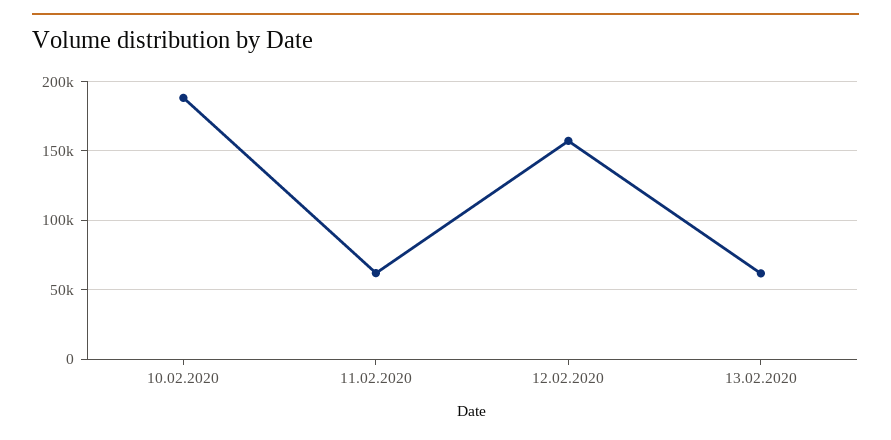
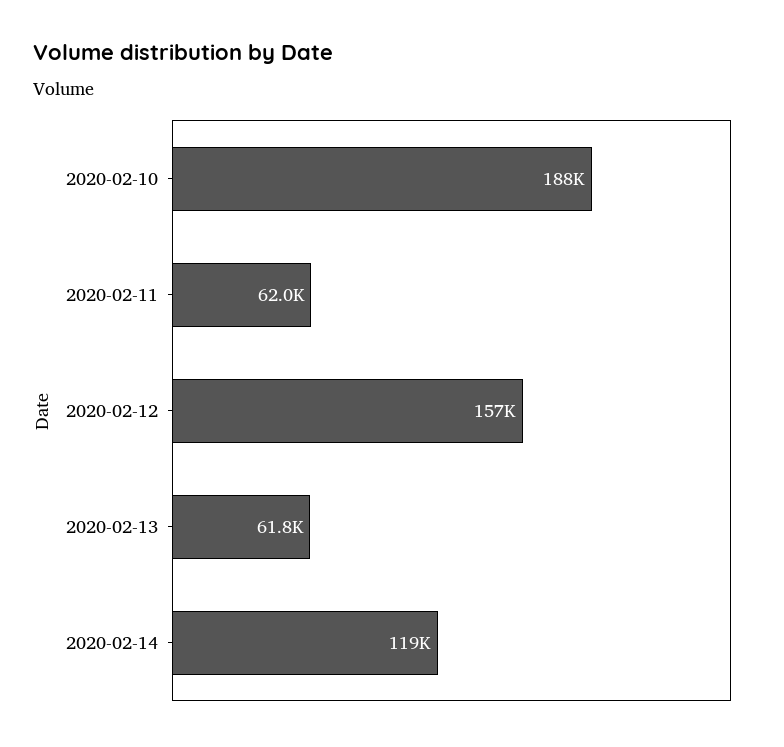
2020-02-14: none -> 119000

